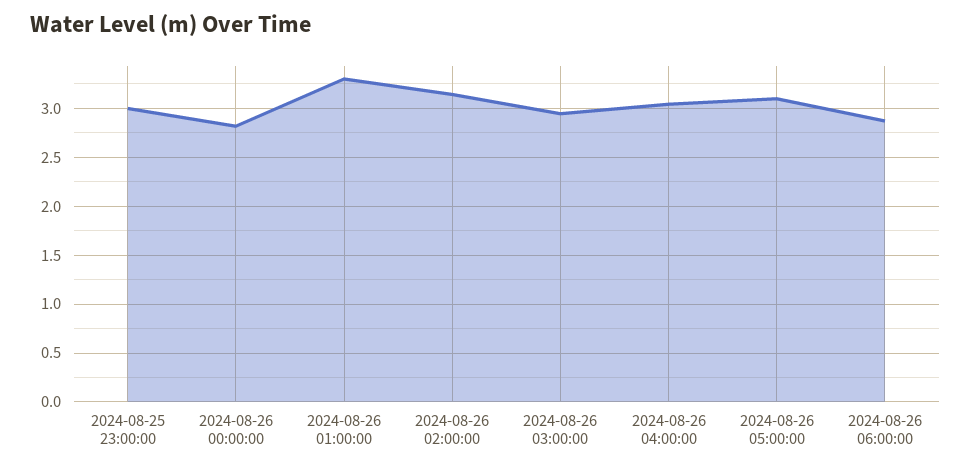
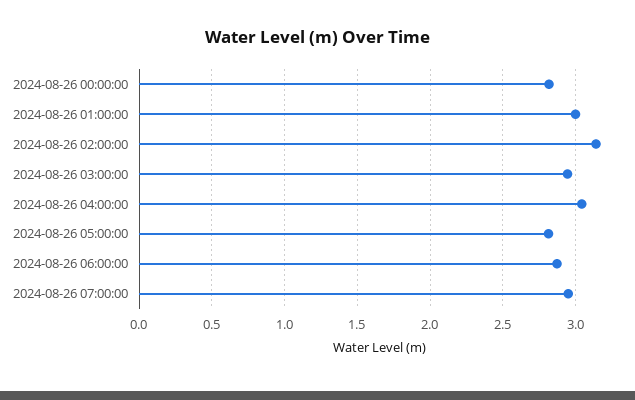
2024-08-25 23:00:00: 3 -> none
2024-08-26 01:00:00: 3.3 -> 3
2024-08-26 05:00:00: 3.1 -> 2.8
2024-08-26 07:00:00: none -> 2.95

